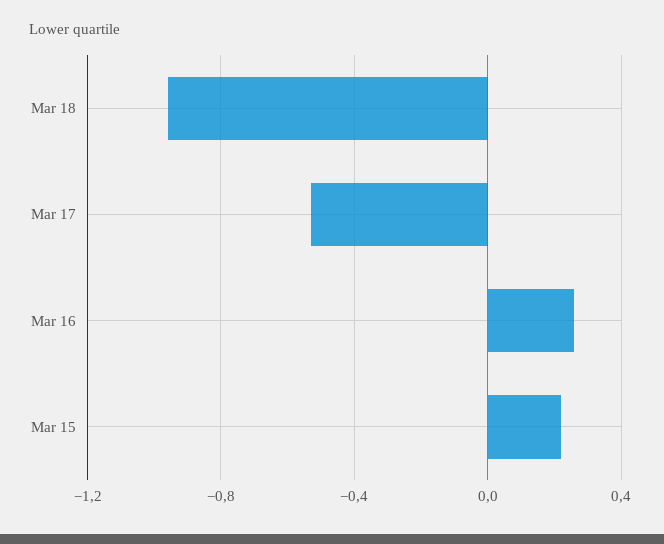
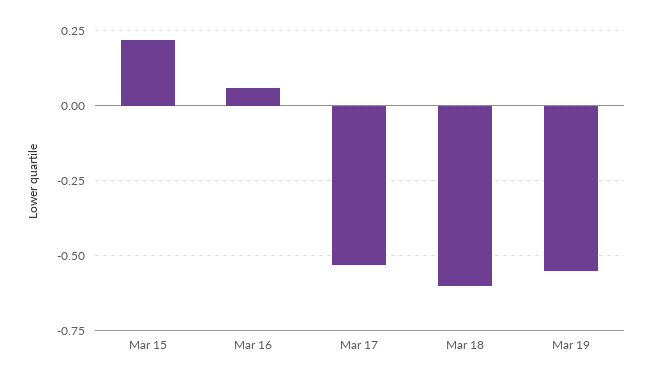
Mar 18: -0.95 -> -0.6
Mar 16: 0.25 -> 0.05
Mar 19: none -> -0.55

